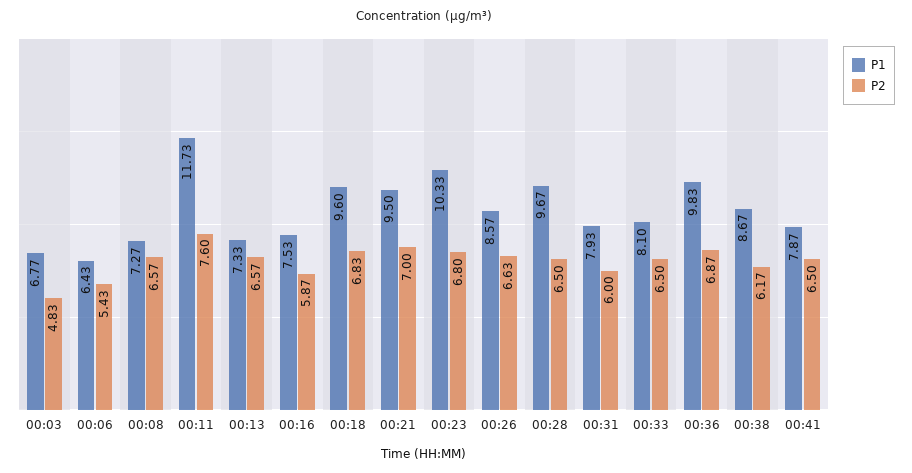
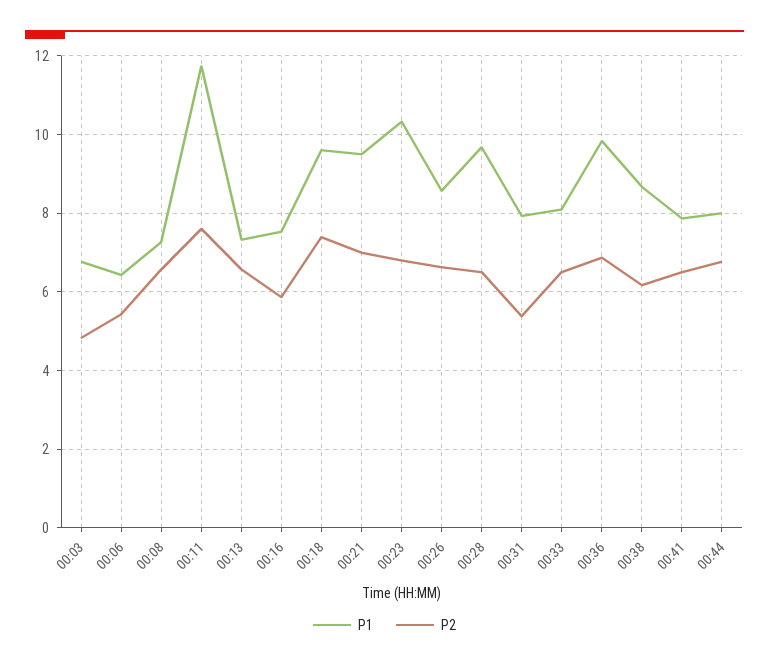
P2, 00:18: 6.83 -> 7.4
P2, 00:31: 6 -> 5.4
P1, 00:44: none -> 8
P2, 00:44: none -> 6.8

